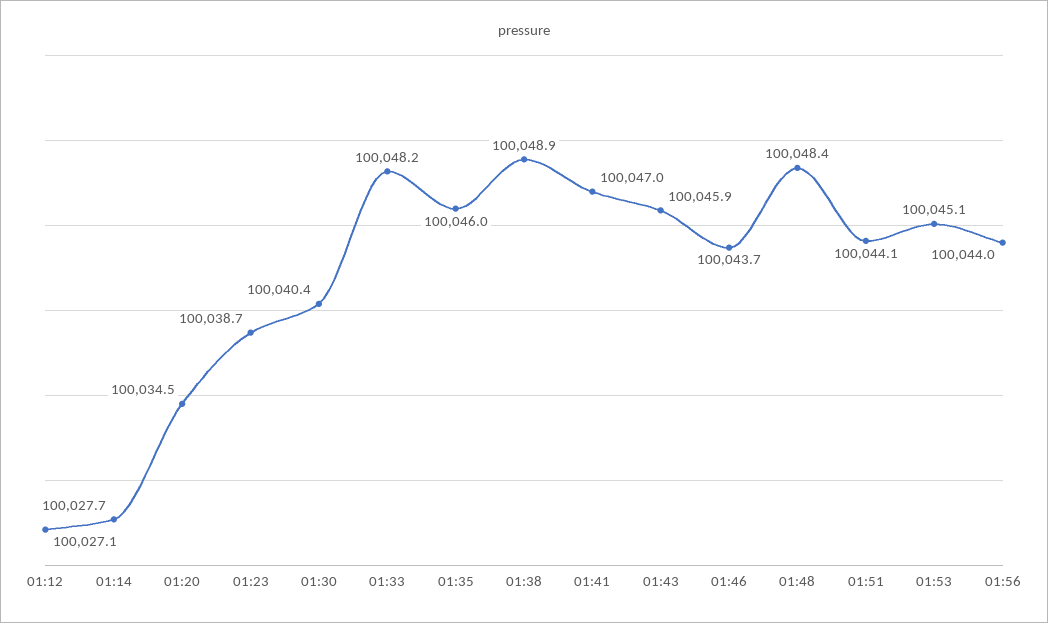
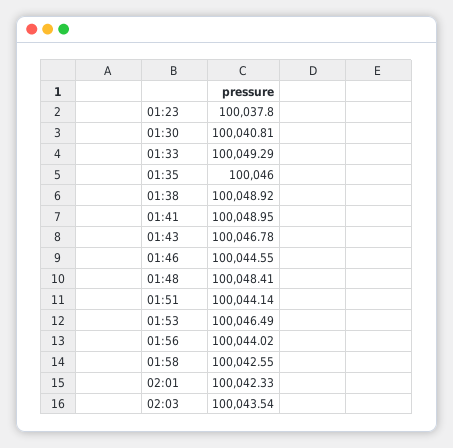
01:12: 100027.1 -> none
01:14: 100027.7 -> none
01:20: 100034.5 -> none
01:23: 100038.7 -> 100037.8
01:30: 100040.4 -> 100040.81
01:33: 100048.2 -> 100049.29
01:41: 100047 -> 100048.95
01:43: 100045.9 -> 100046.78
01:46: 100043.7 -> 100044.55
01:53: 100045.1 -> 100046.49
01:58: none -> 100042.55
02:01: none -> 100042.33
02:03: none -> 100043.54

